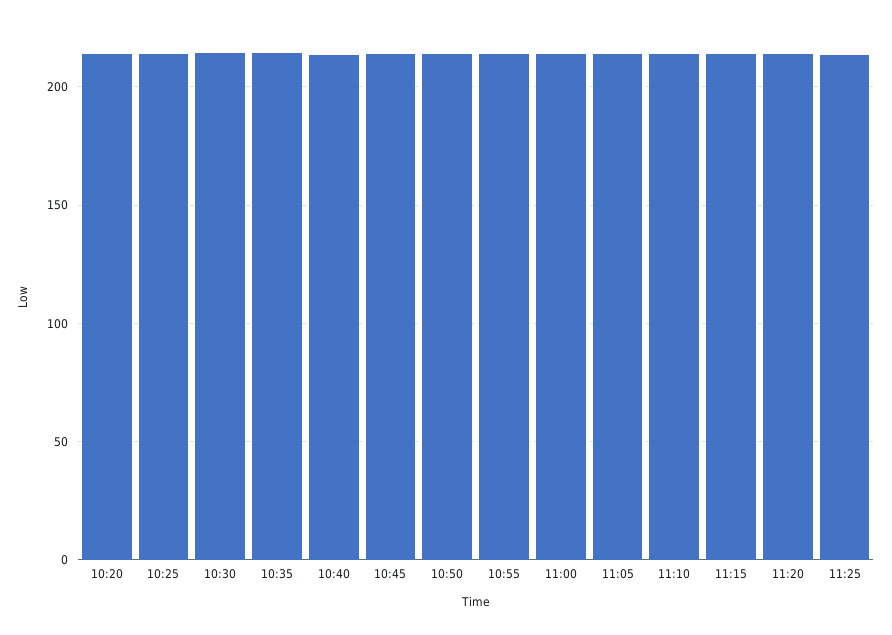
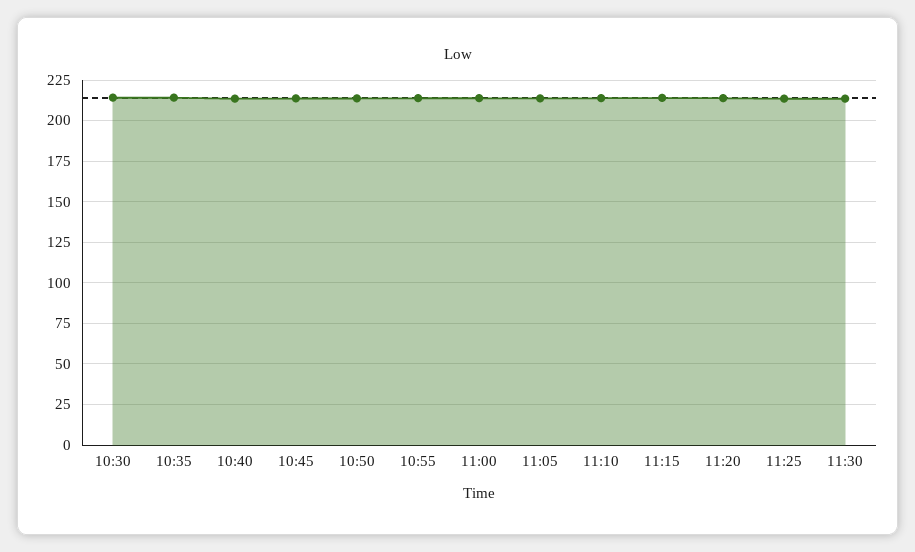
10:20: 215 -> none
10:25: 215 -> none
11:30: none -> 215

